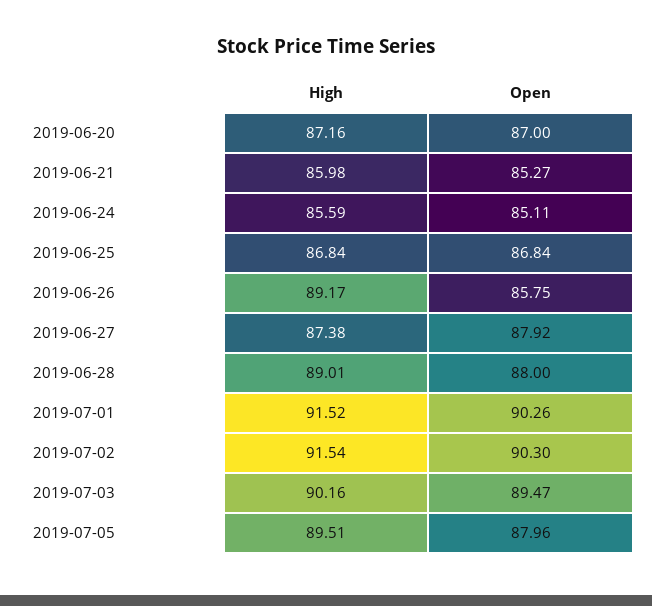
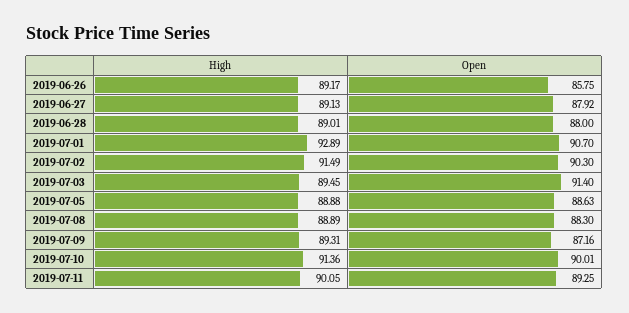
High, 2019-06-20: 87.16 -> none
Open, 2019-06-20: 87 -> none
High, 2019-06-21: 85.98 -> none
Open, 2019-06-21: 85.27 -> none
High, 2019-06-24: 85.59 -> none
Open, 2019-06-24: 85.11 -> none
High, 2019-06-25: 86.84 -> none
Open, 2019-06-25: 86.84 -> none
High, 2019-06-27: 87.38 -> 89.13
High, 2019-07-01: 91.52 -> 92.89
Open, 2019-07-01: 90.26 -> 90.7
High, 2019-07-02: 91.54 -> 91.49
High, 2019-07-03: 90.16 -> 89.45
Open, 2019-07-03: 89.47 -> 91.4
High, 2019-07-05: 89.51 -> 88.88
Open, 2019-07-05: 87.96 -> 88.63
High, 2019-07-08: none -> 88.89
Open, 2019-07-08: none -> 88.3
High, 2019-07-09: none -> 89.31
Open, 2019-07-09: none -> 87.16
High, 2019-07-10: none -> 91.36
Open, 2019-07-10: none -> 90.01
High, 2019-07-11: none -> 90.05
Open, 2019-07-11: none -> 89.25

